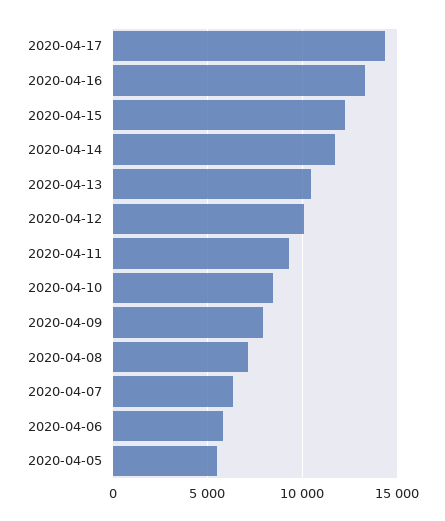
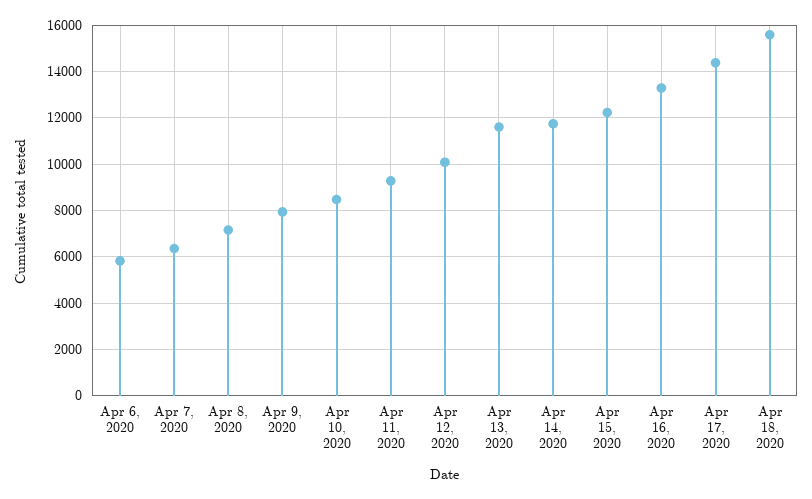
2020-04-13: 10500 -> 11500
2020-04-05: 5500 -> none
Apr 18, 2020: none -> 15500

